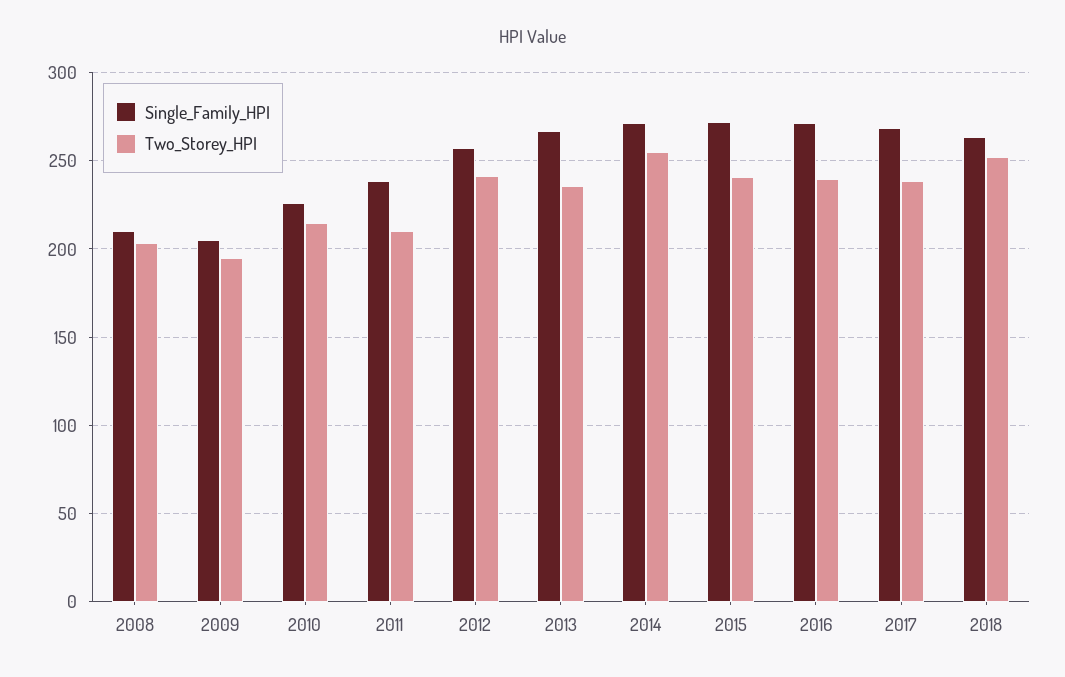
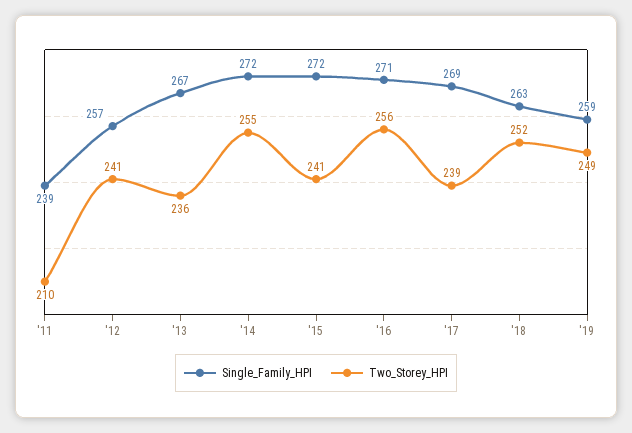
Single_Family_HPI, 2008: 210 -> none
Two_Storey_HPI, 2008: 205 -> none
Single_Family_HPI, 2009: 205 -> none
Two_Storey_HPI, 2009: 195 -> none
Single_Family_HPI, 2010: 225 -> none
Two_Storey_HPI, 2010: 215 -> none
Two_Storey_HPI, 2016: 240 -> 256
Single_Family_HPI, '19: none -> 259
Two_Storey_HPI, '19: none -> 249

